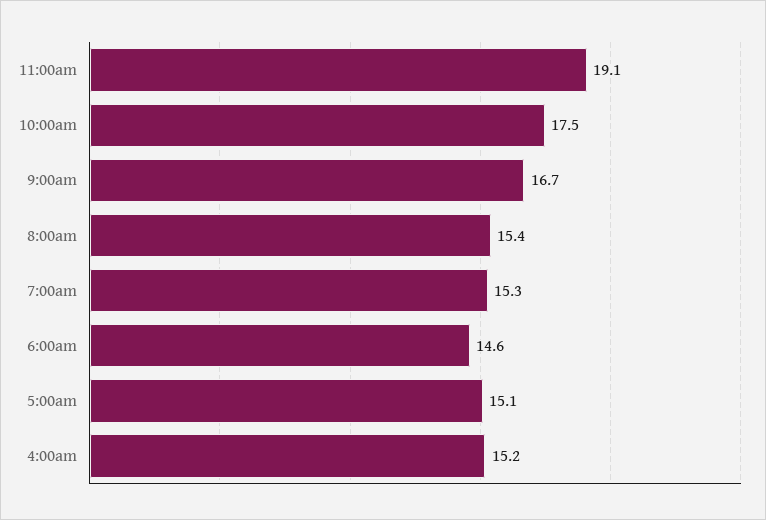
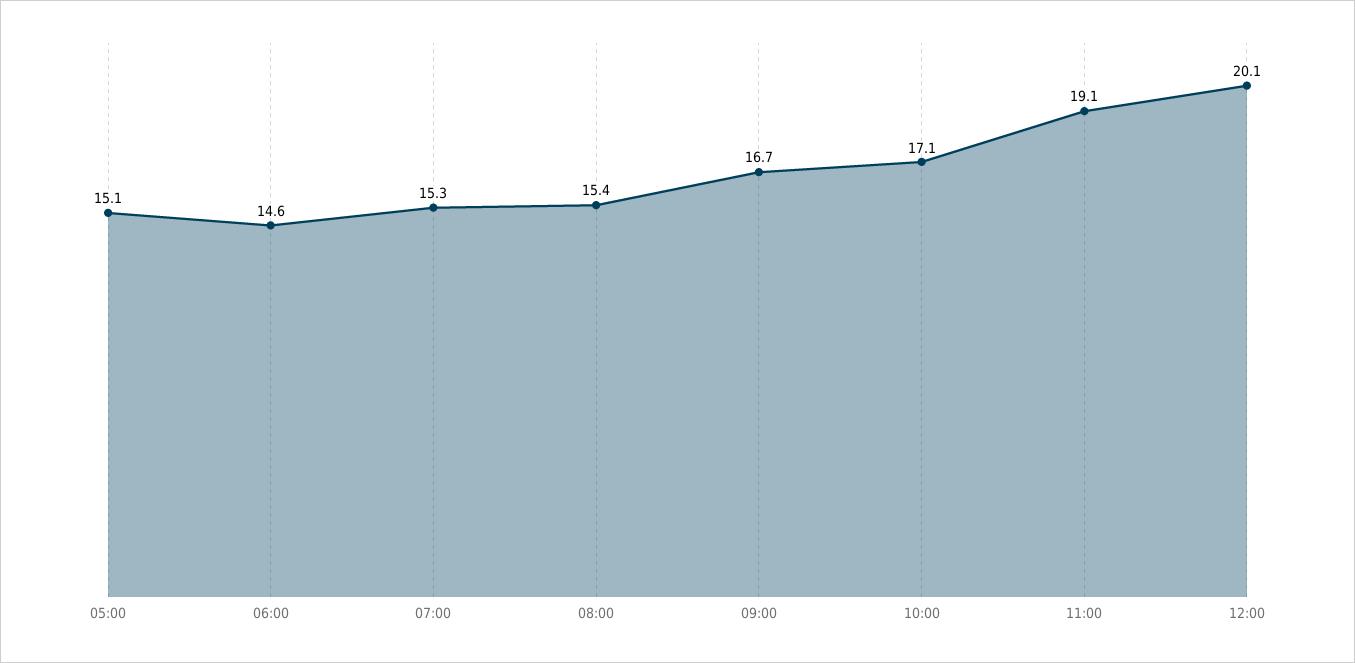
10:00am: 17.5 -> 17.1
4:00am: 15.2 -> none
12:00: none -> 20.1

